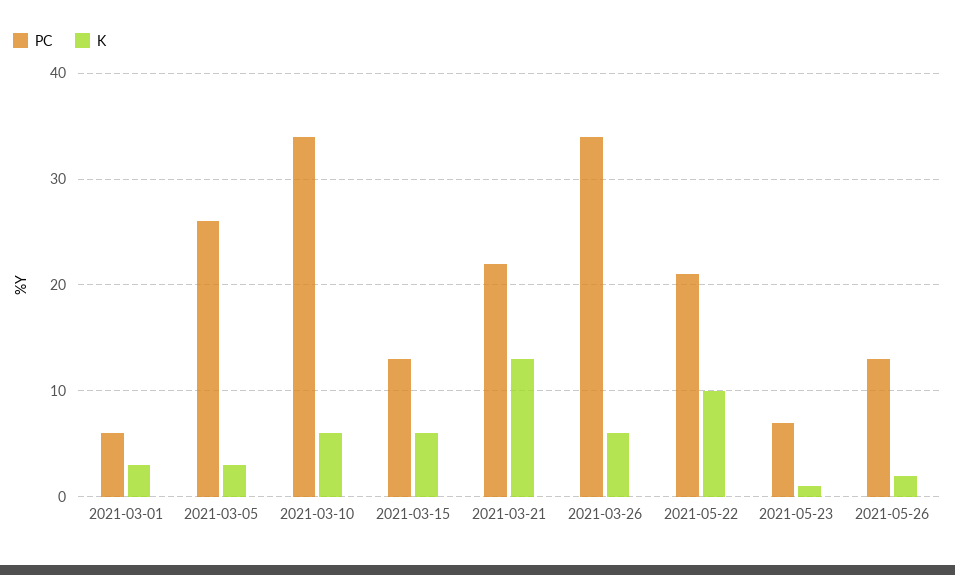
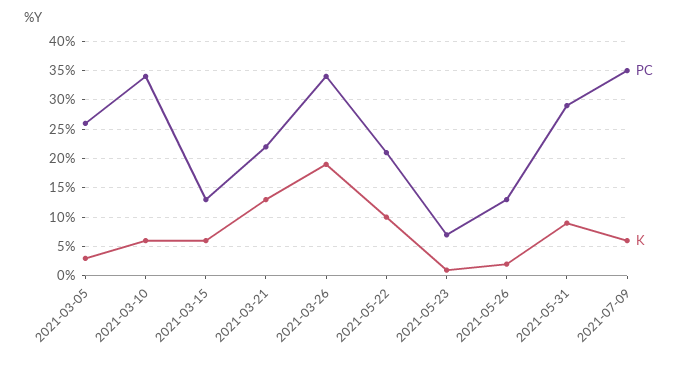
PC, 2021-03-01: 6 -> none
K, 2021-03-01: 3 -> none
K, 2021-03-26: 6 -> 20
PC, 2021-05-31: none -> 30
K, 2021-05-31: none -> 10
PC, 2021-07-09: none -> 35
K, 2021-07-09: none -> 5

